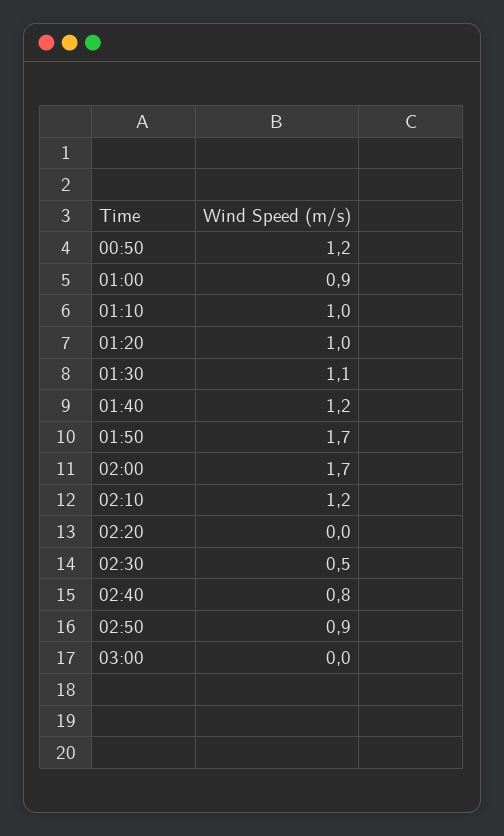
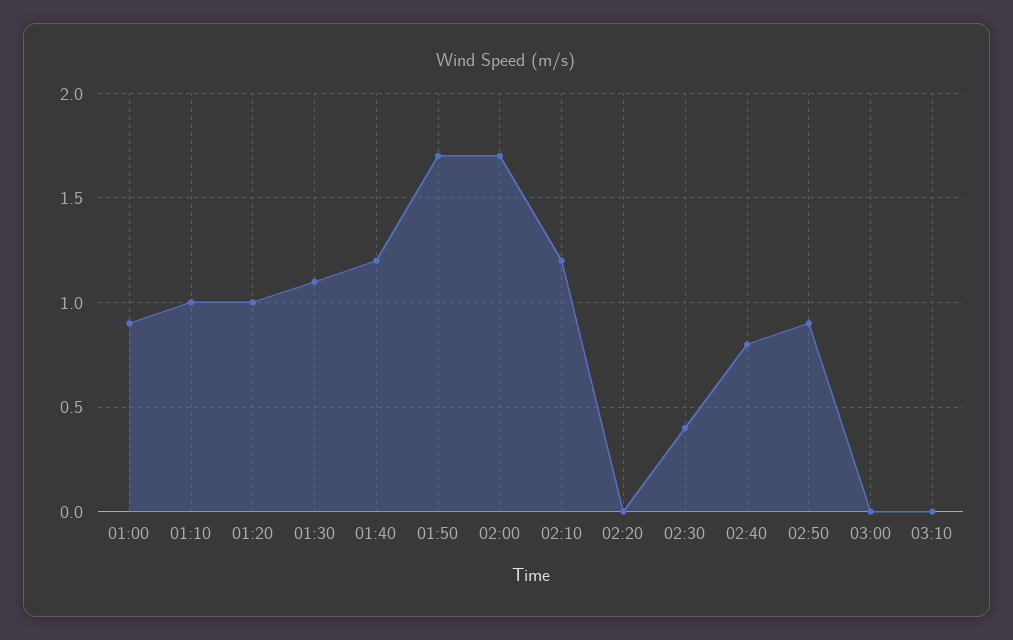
00:50: 1.2 -> none
02:30: 0.5 -> 0.4
03:10: none -> 0

